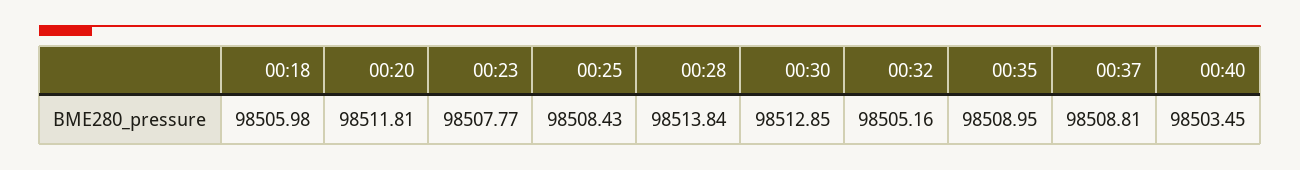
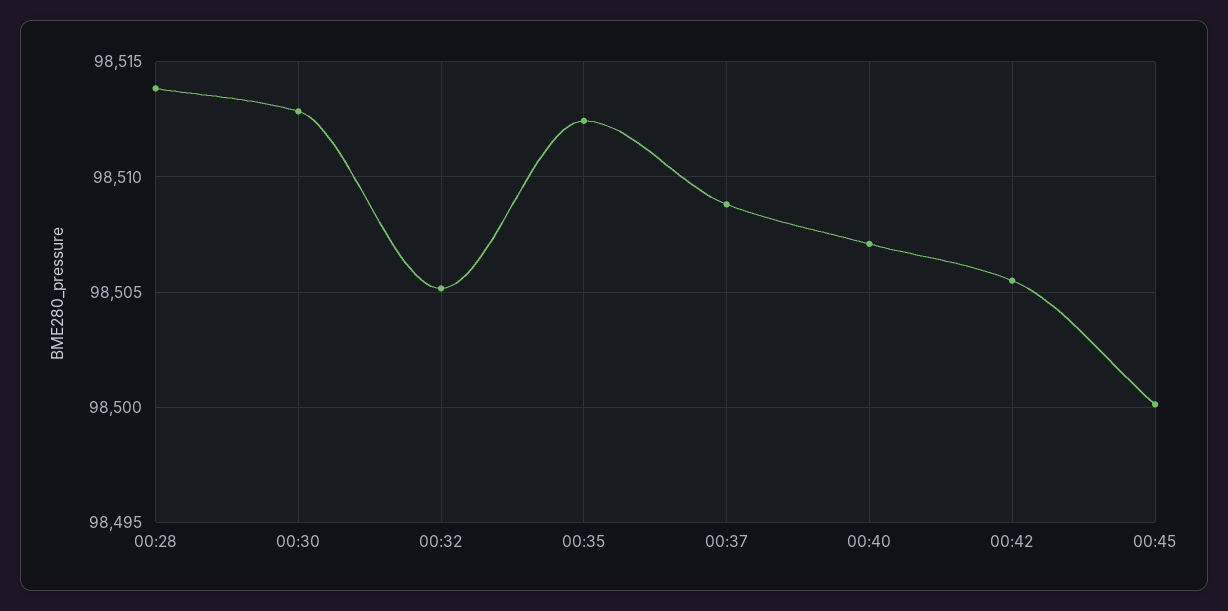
00:18: 98505.98 -> none
00:20: 98511.81 -> none
00:23: 98507.77 -> none
00:25: 98508.43 -> none
00:35: 98508.95 -> 98512.5
00:40: 98503.45 -> 98507
00:42: none -> 98505.5
00:45: none -> 98500

